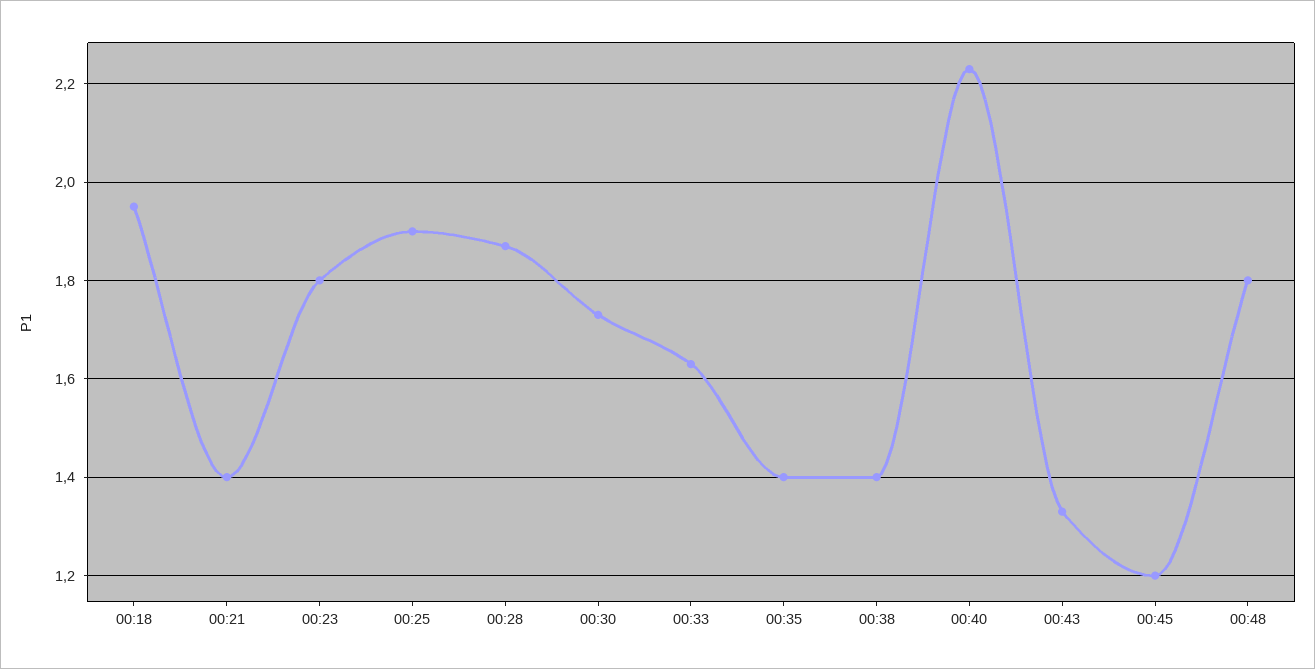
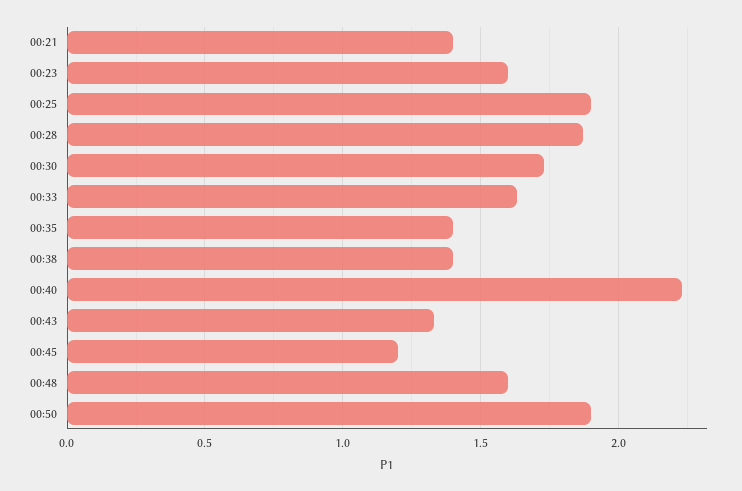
00:18: 1.95 -> none
00:23: 1.8 -> 1.6
00:48: 1.8 -> 1.6
00:50: none -> 1.9

